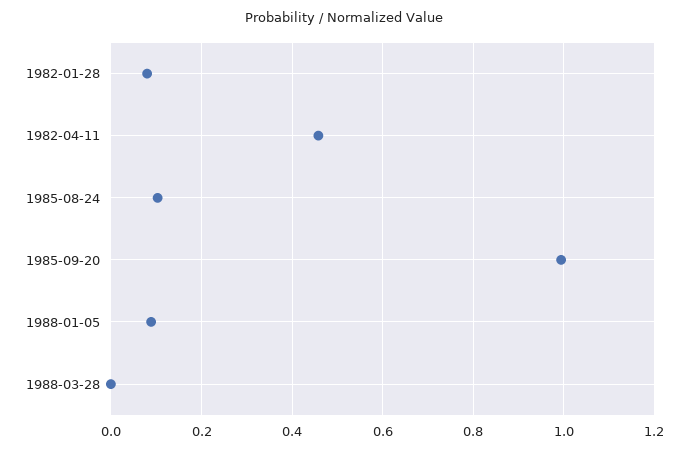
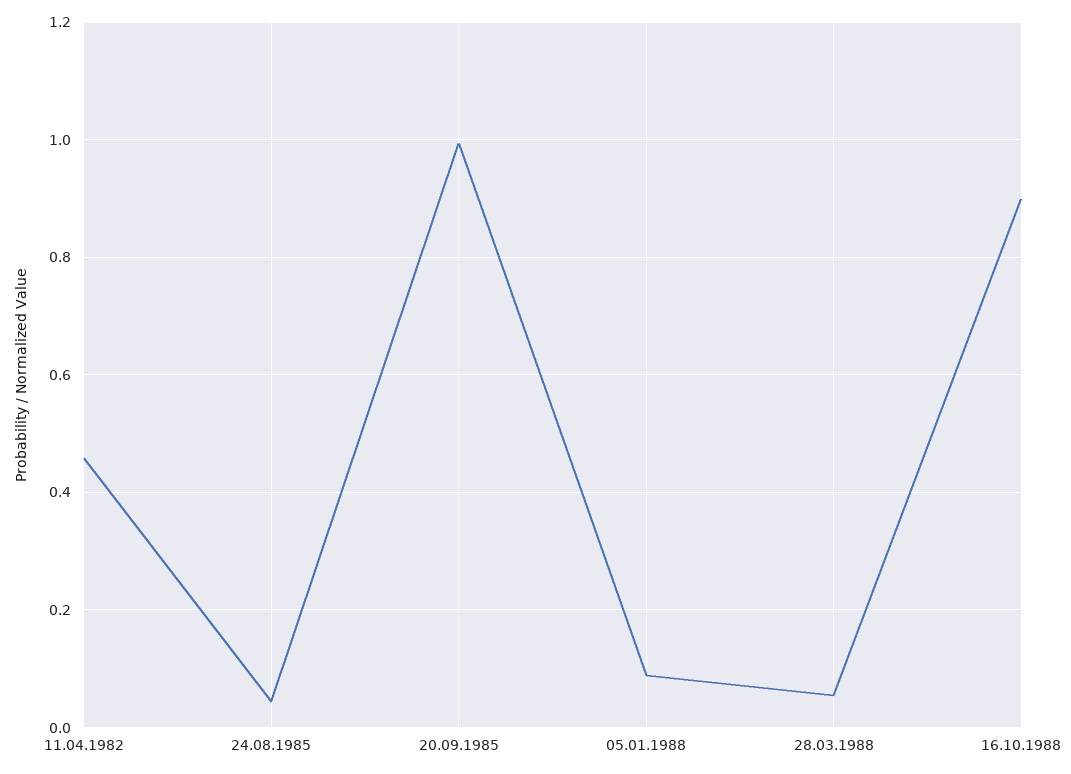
1982-01-28: 0.08 -> none
1985-08-24: 0.1 -> 0.04
1988-03-28: 0 -> 0.06
16.10.1988: none -> 0.9

